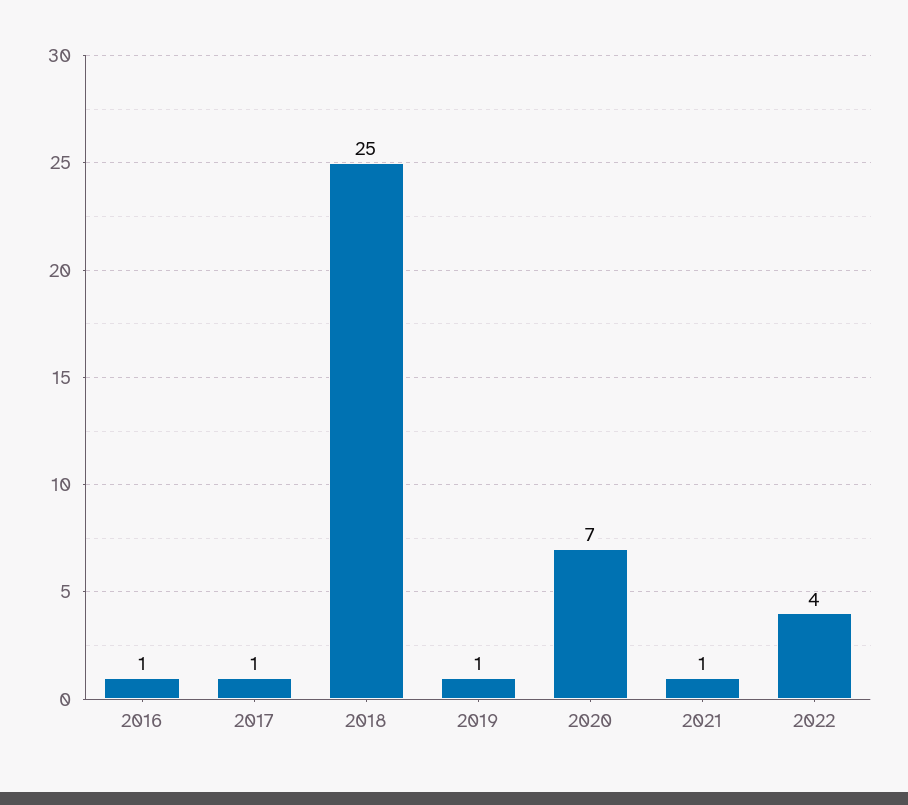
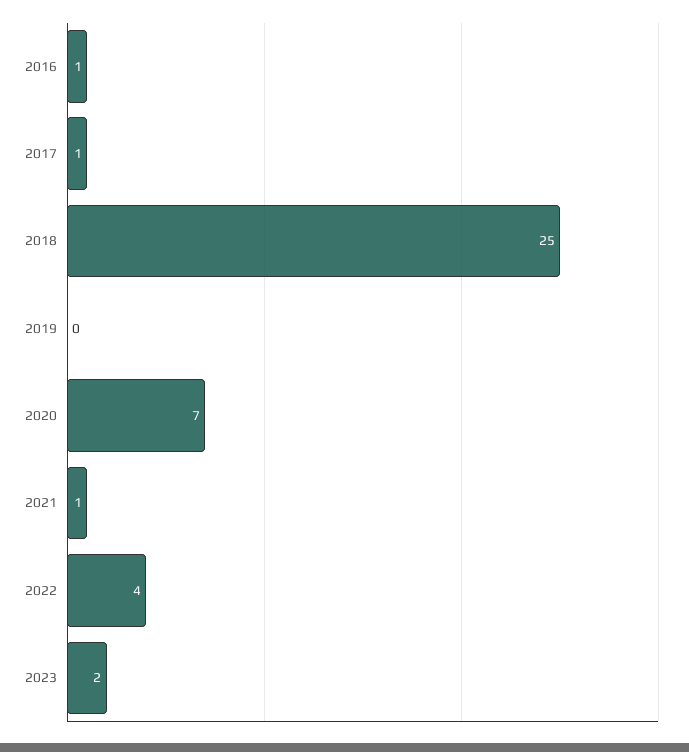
2019: 1 -> 0
2023: none -> 2

